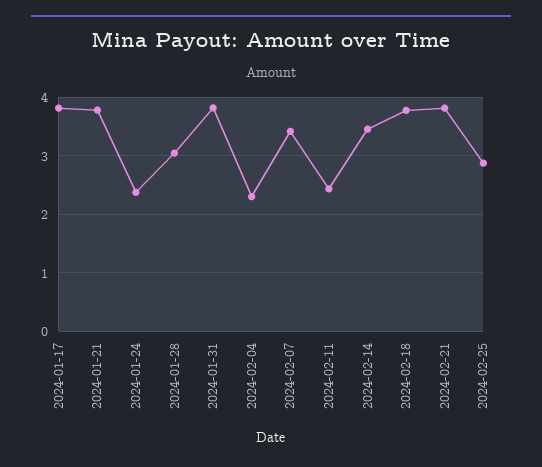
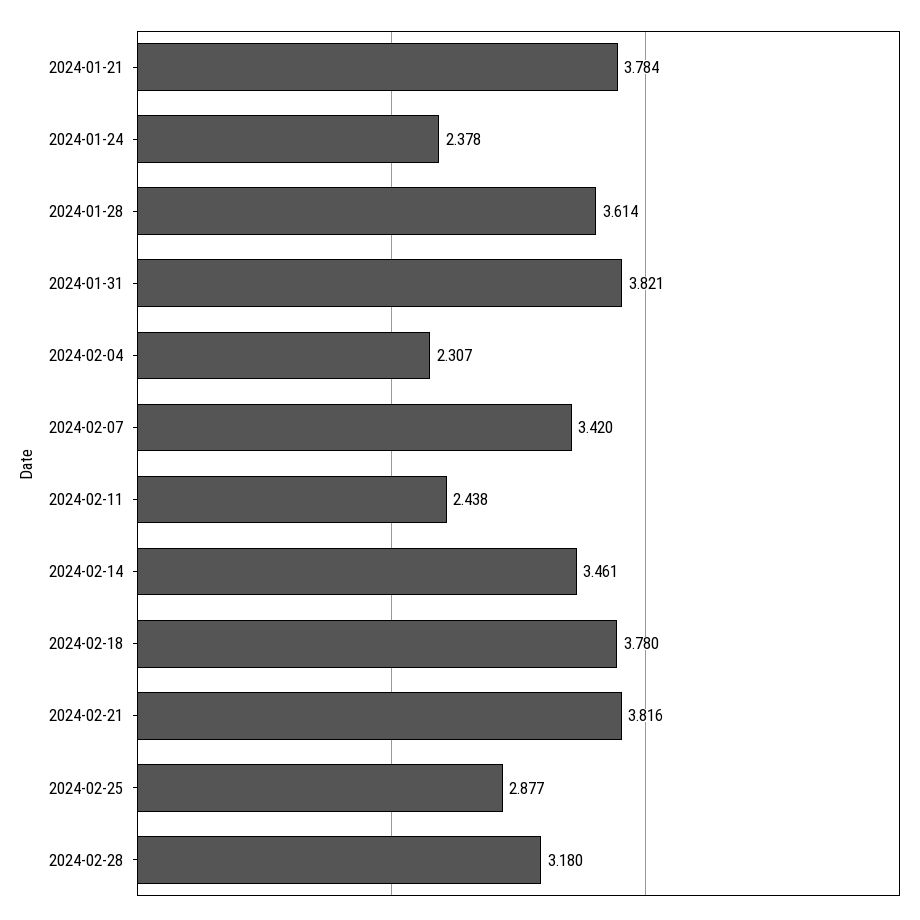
2024-01-17: 3.8 -> none
2024-01-28: 3 -> 3.614
2024-02-28: none -> 3.18

